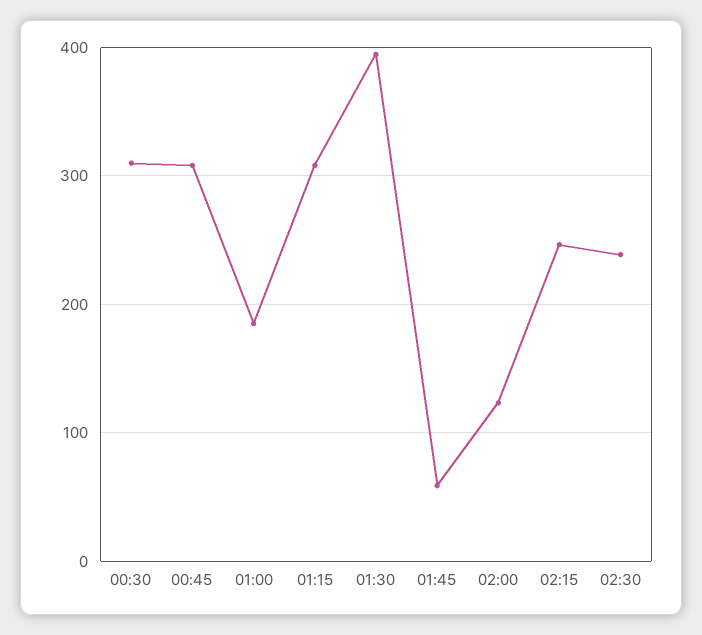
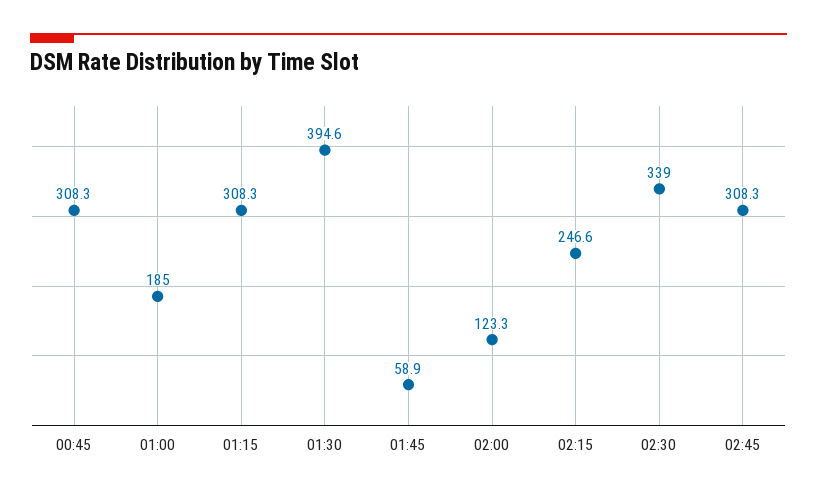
00:30: 310 -> none
02:30: 240 -> 339
02:45: none -> 308.3

